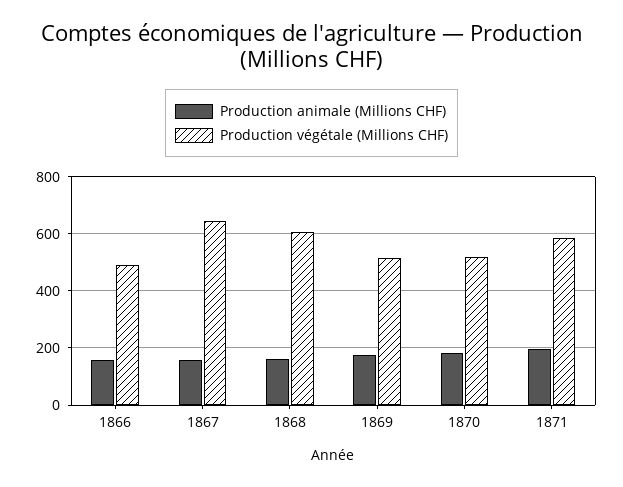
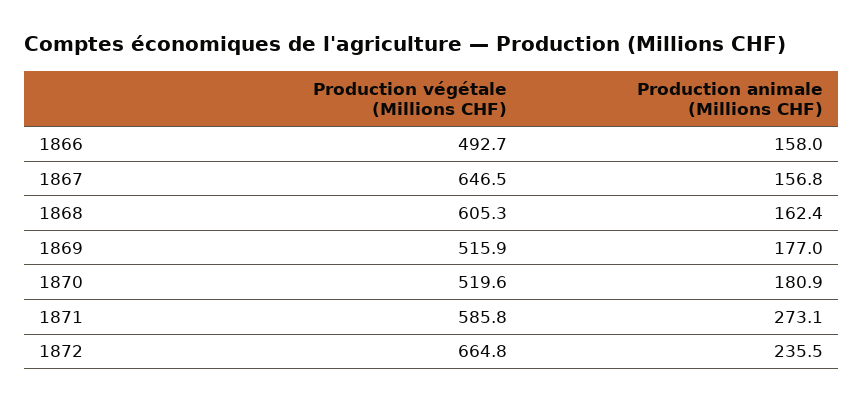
Production animale (Millions CHF), 1871: 200 -> 273.1
Production végétale (Millions CHF), 1872: none -> 664.8
Production animale (Millions CHF), 1872: none -> 235.5

